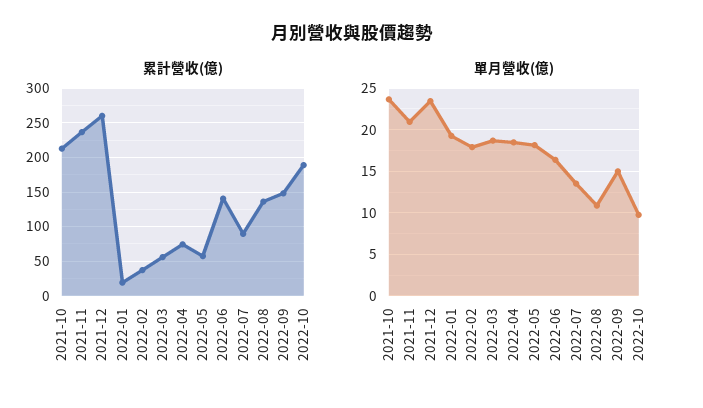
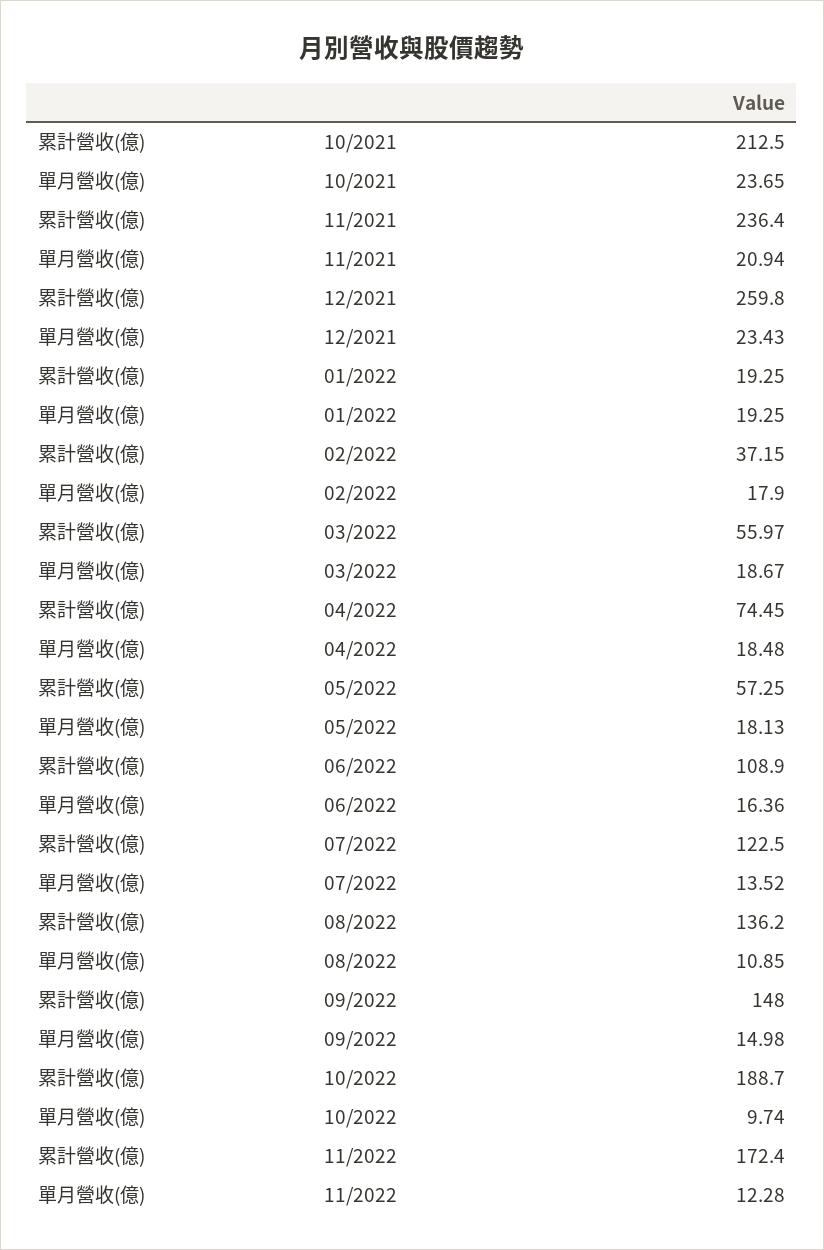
累計營收(億), 2022-06: 140 -> 108.9
累計營收(億), 2022-07: 90 -> 122.5
累計營收(億), 11/2022: none -> 172.4
單月營收(億), 11/2022: none -> 12.28

